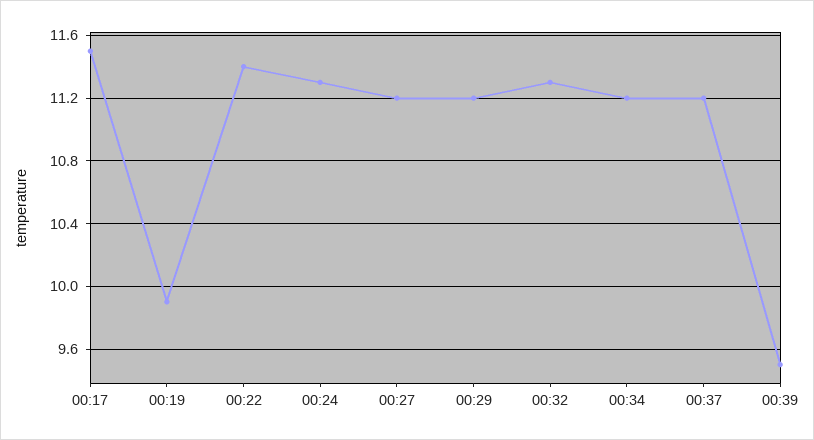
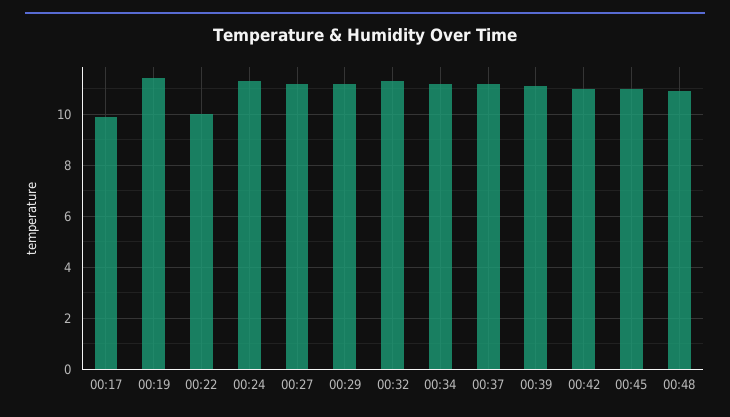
00:17: 11.5 -> 10
00:19: 9.9 -> 11.5
00:22: 11.4 -> 10
00:39: 9.5 -> 11
00:42: none -> 11
00:45: none -> 11
00:48: none -> 11

